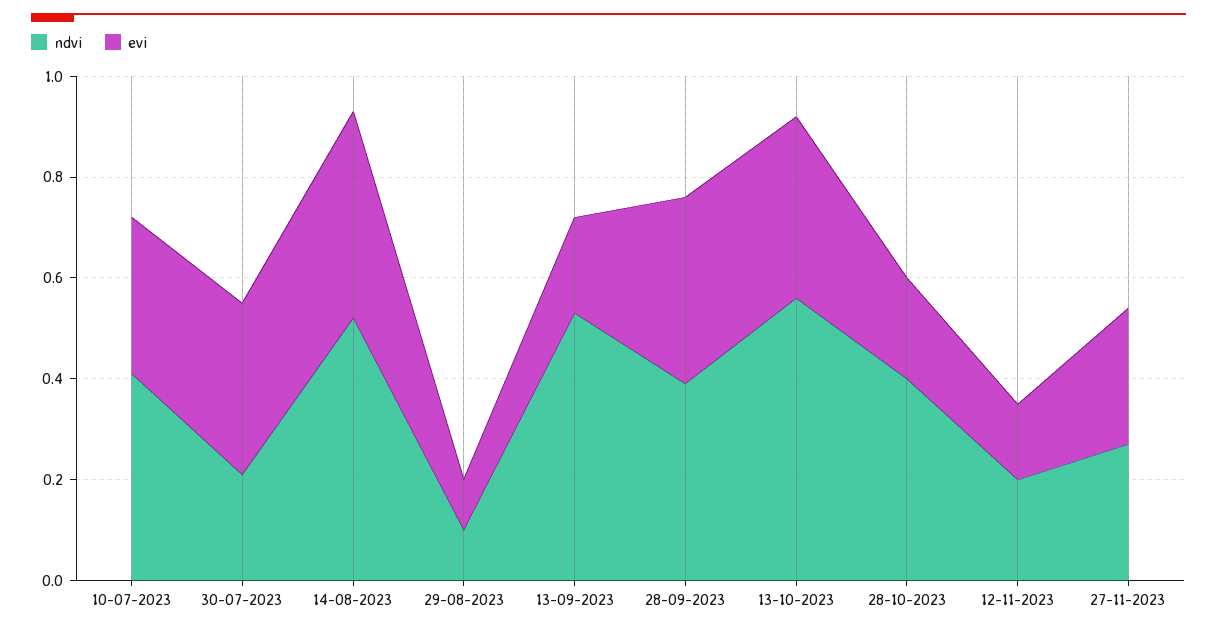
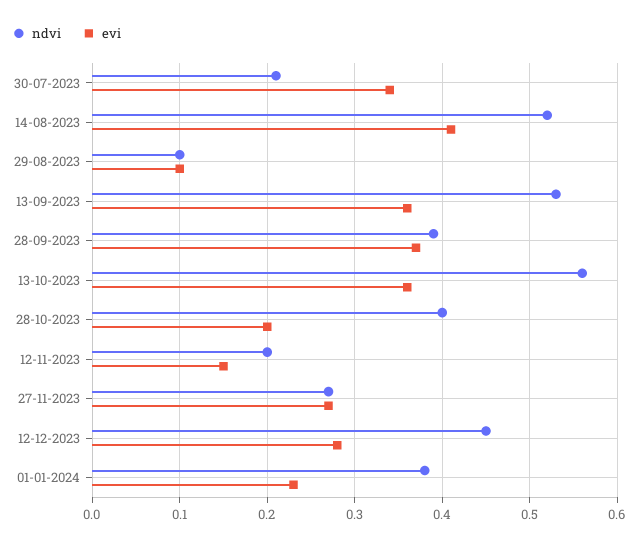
ndvi, 10-07-2023: 0.4 -> none
evi, 10-07-2023: 0.3 -> none
evi, 13-09-2023: 0.2 -> 0.36
ndvi, 12-12-2023: none -> 0.45
evi, 12-12-2023: none -> 0.28
ndvi, 01-01-2024: none -> 0.38
evi, 01-01-2024: none -> 0.23

